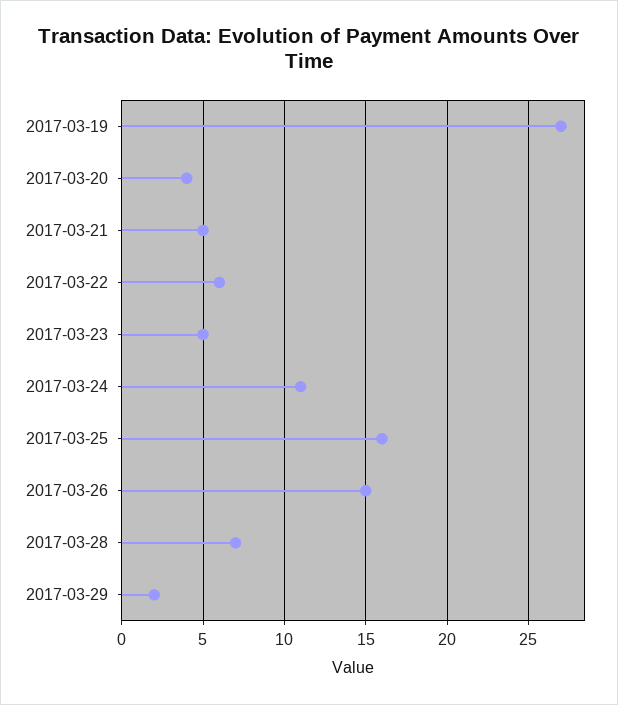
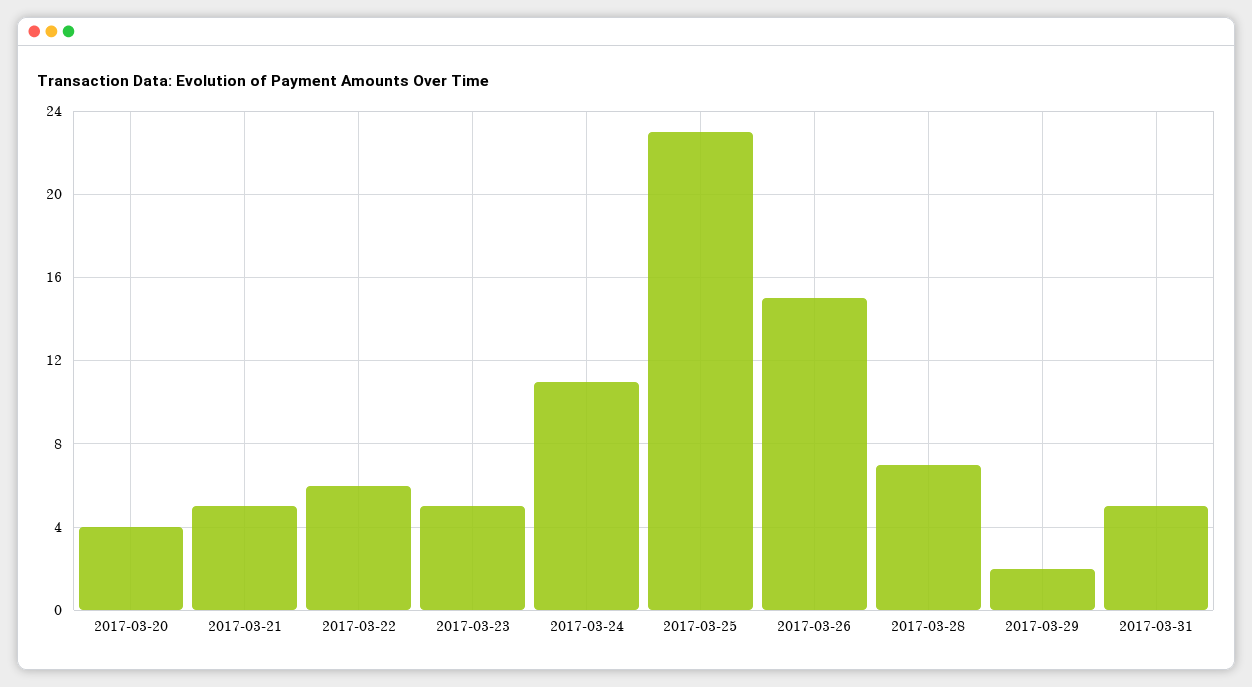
2017-03-19: 27 -> none
2017-03-25: 16 -> 23
2017-03-31: none -> 5

